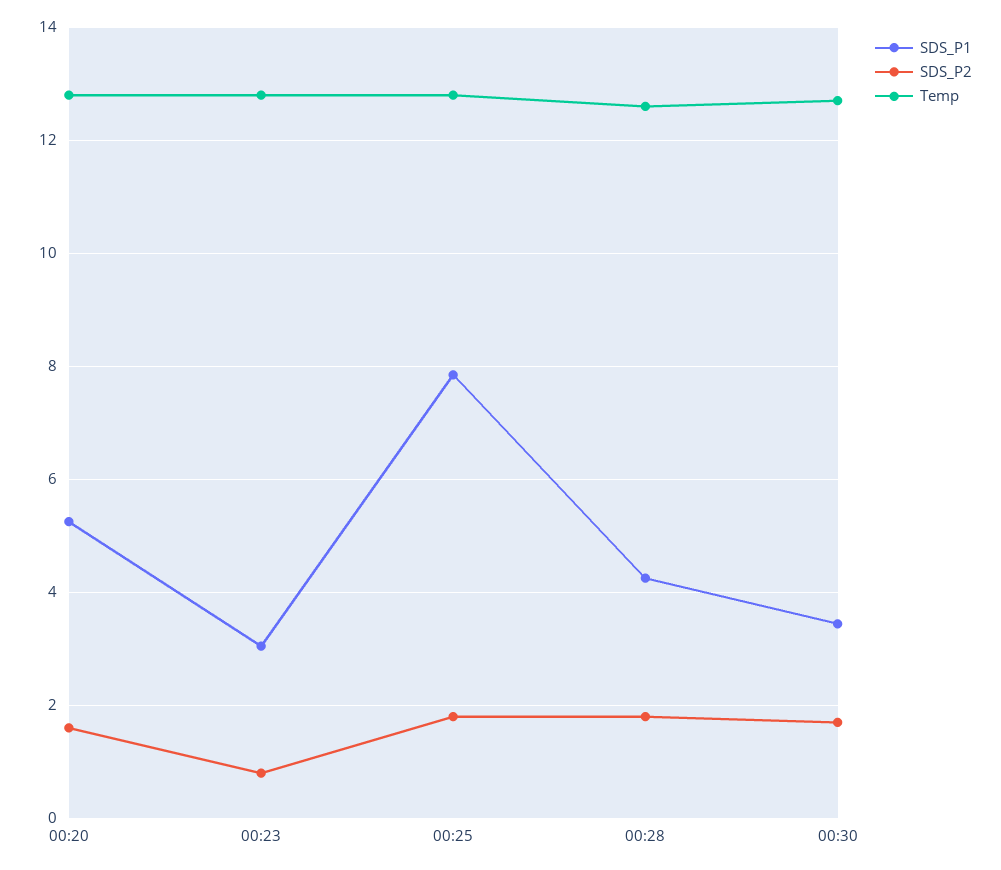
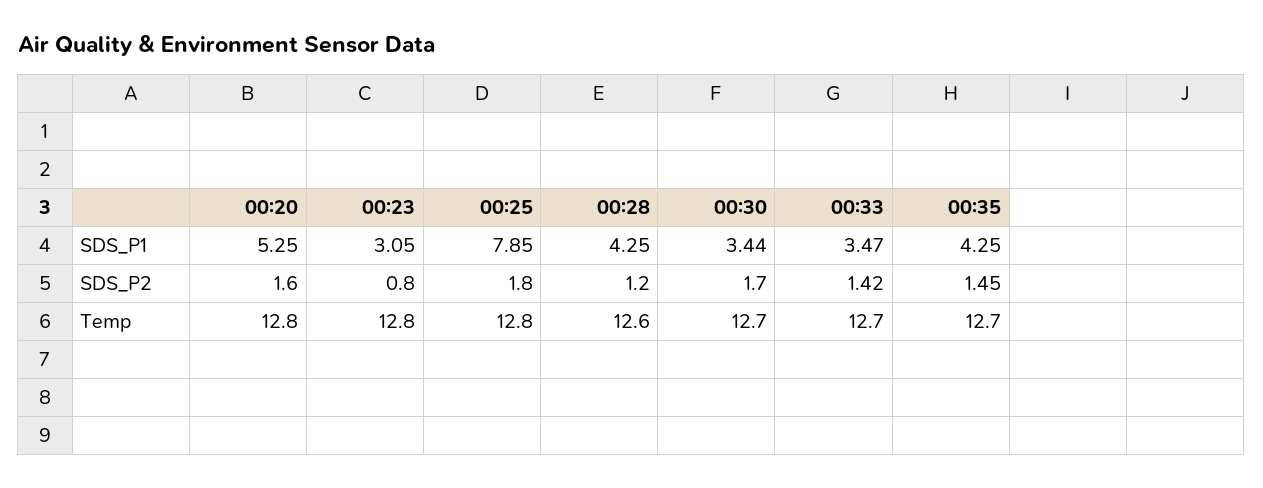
SDS_P2, 00:28: 1.8 -> 1.2
SDS_P1, 00:33: none -> 3.47
SDS_P1, 00:35: none -> 4.25
SDS_P2, 00:33: none -> 1.42
SDS_P2, 00:35: none -> 1.45
Temp, 00:33: none -> 12.7
Temp, 00:35: none -> 12.7

